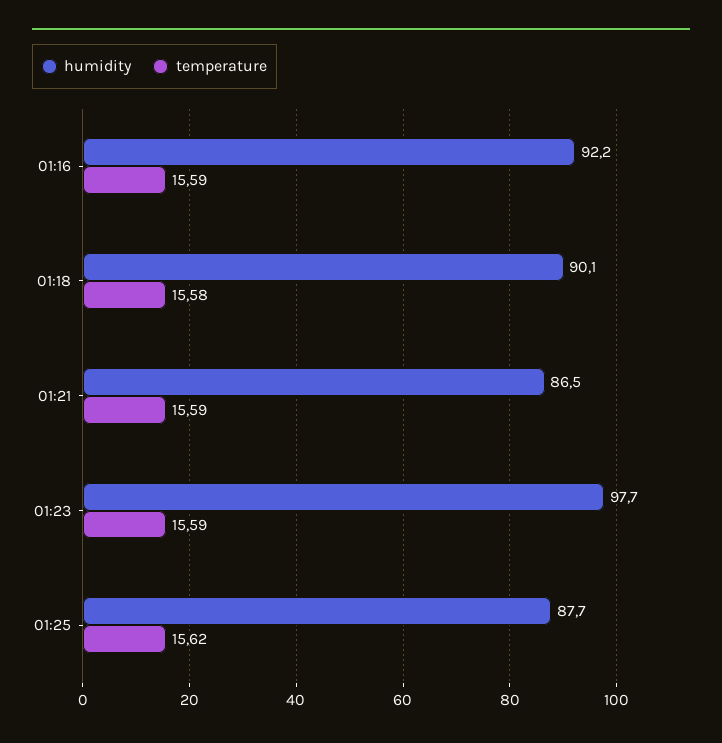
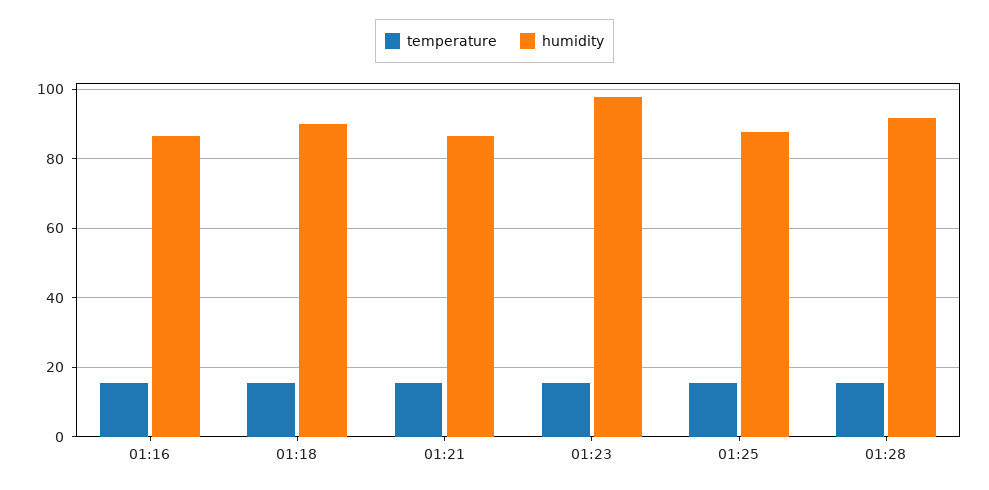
humidity, 01:16: 92.2 -> 86
temperature, 01:28: none -> 16
humidity, 01:28: none -> 92

